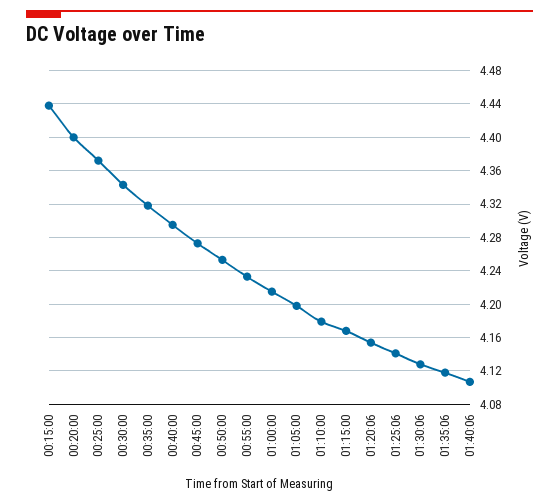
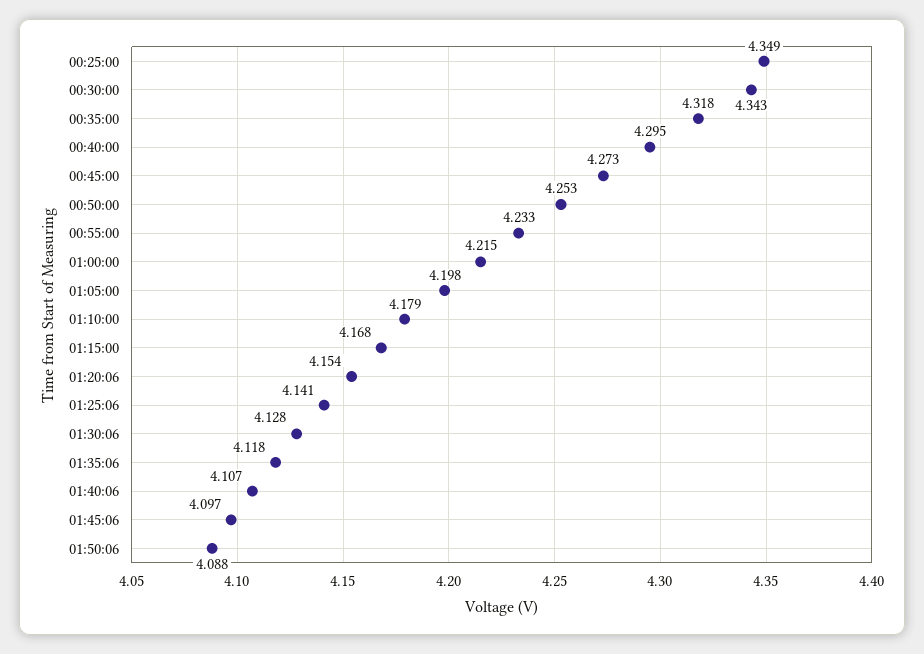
00:15:00: 4.44 -> none
00:20:00: 4.4 -> none
00:25:00: 4.37 -> 4.349
01:45:06: none -> 4.097
01:50:06: none -> 4.088

